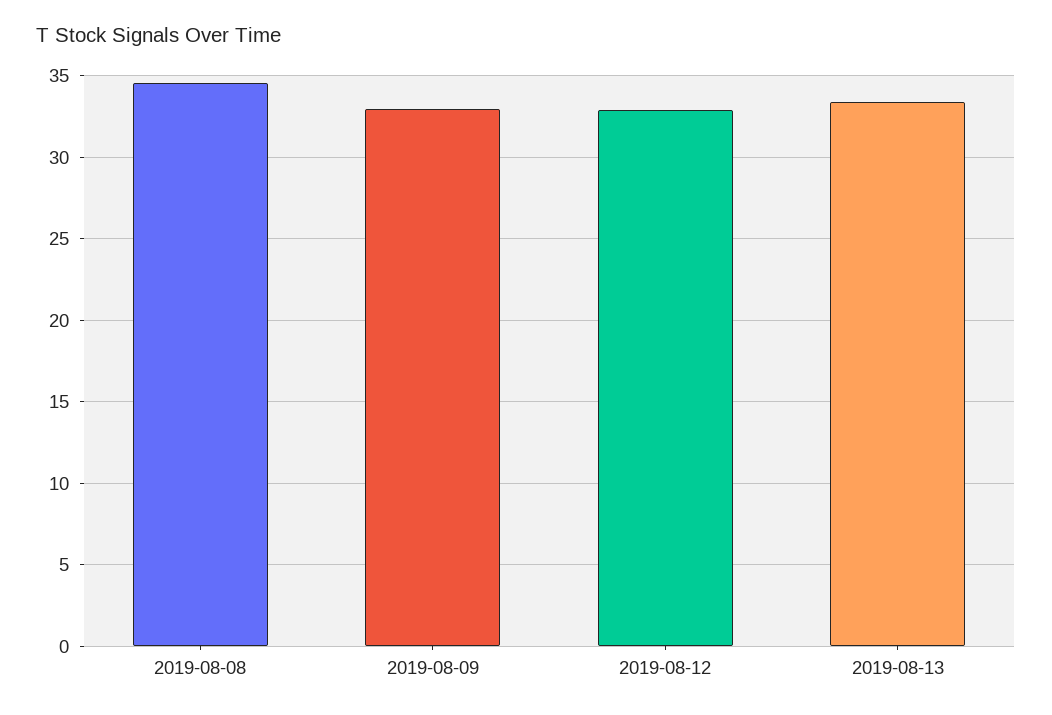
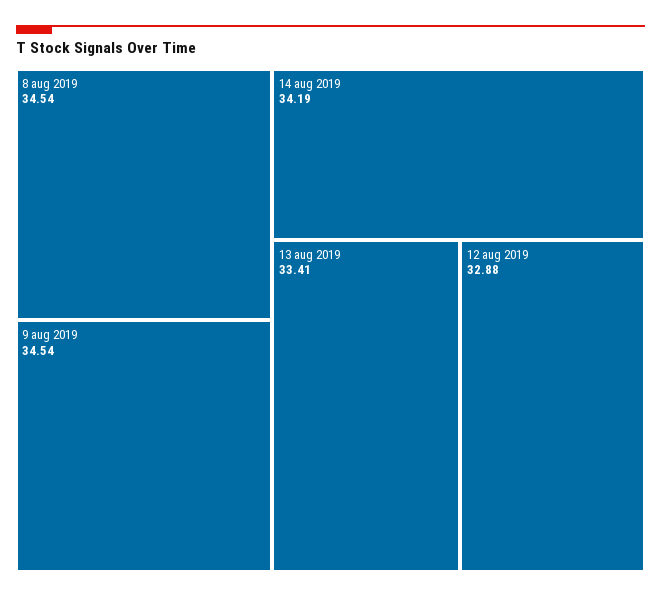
2019-08-09: 33 -> 34.54
14 aug 2019: none -> 34.19

